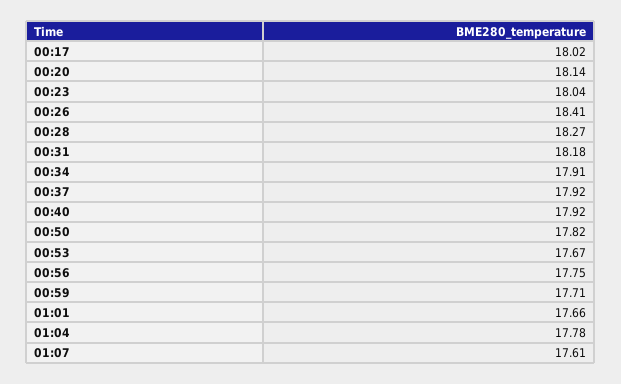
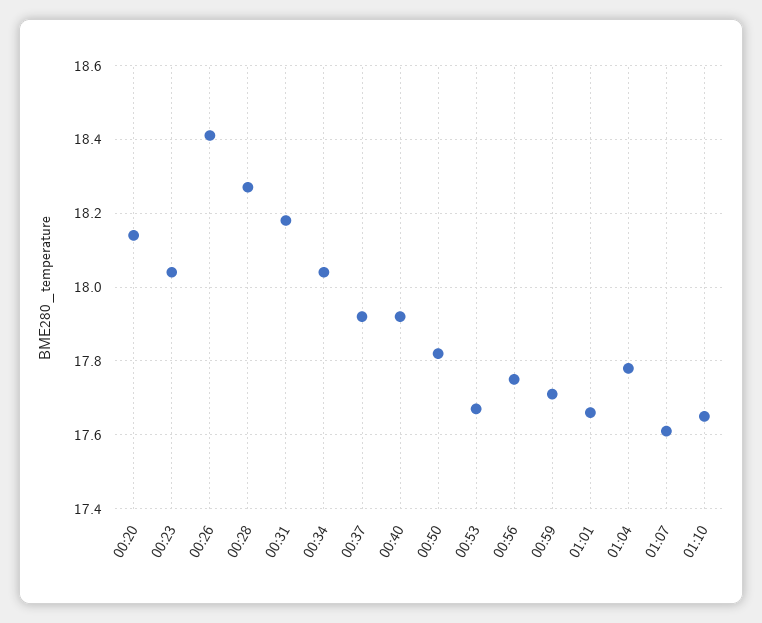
00:17: 18.02 -> none
00:34: 17.91 -> 18.05
01:10: none -> 17.65

